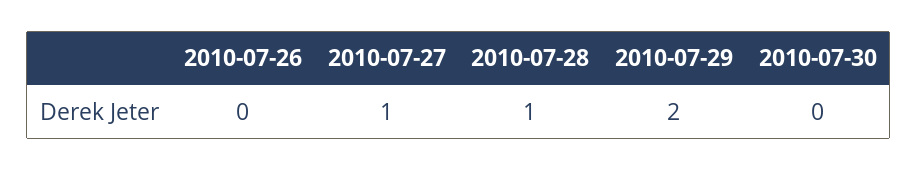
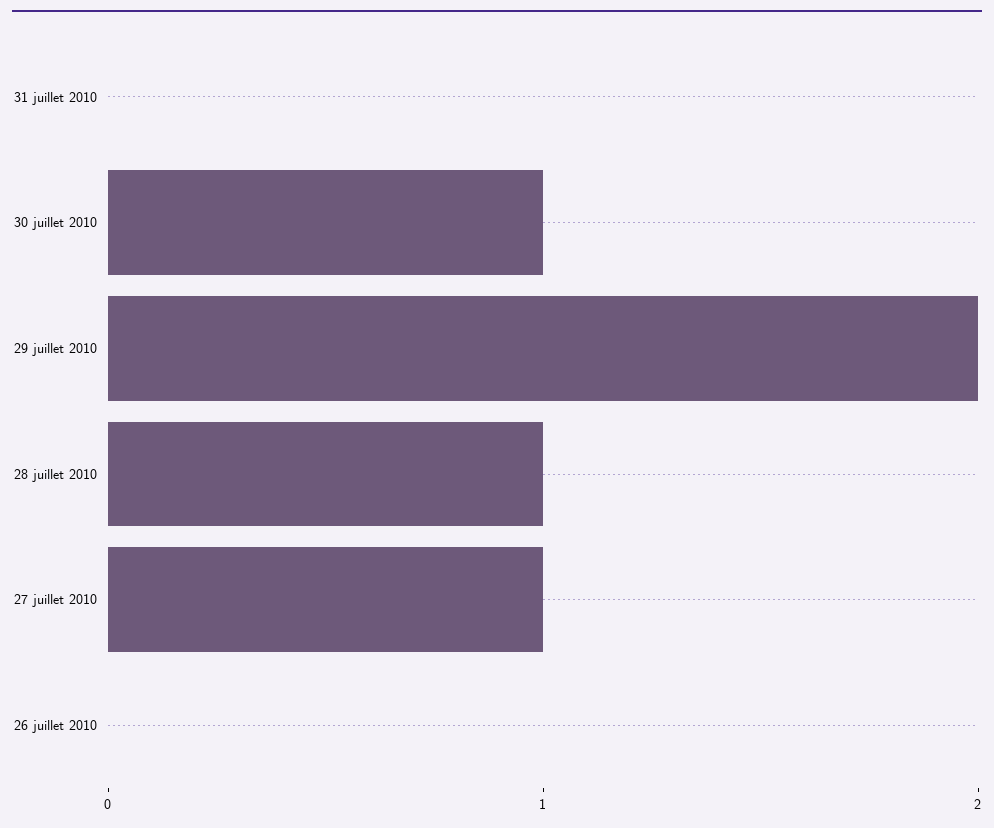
2010-07-30: 0 -> 1
31 juillet 2010: none -> 0

